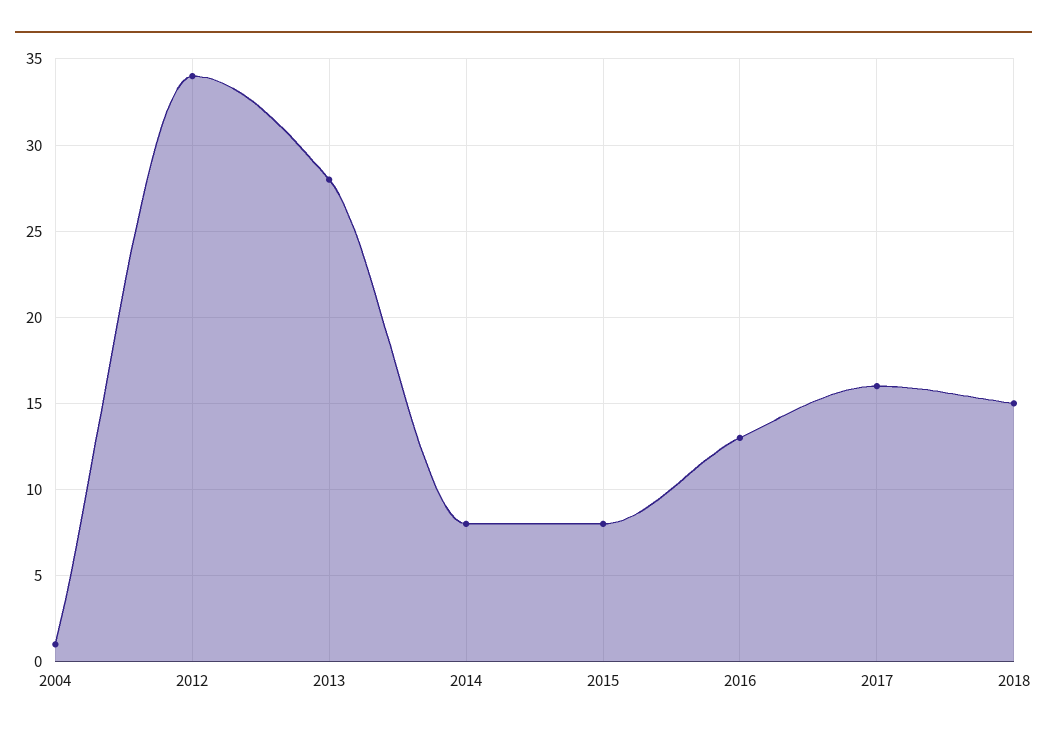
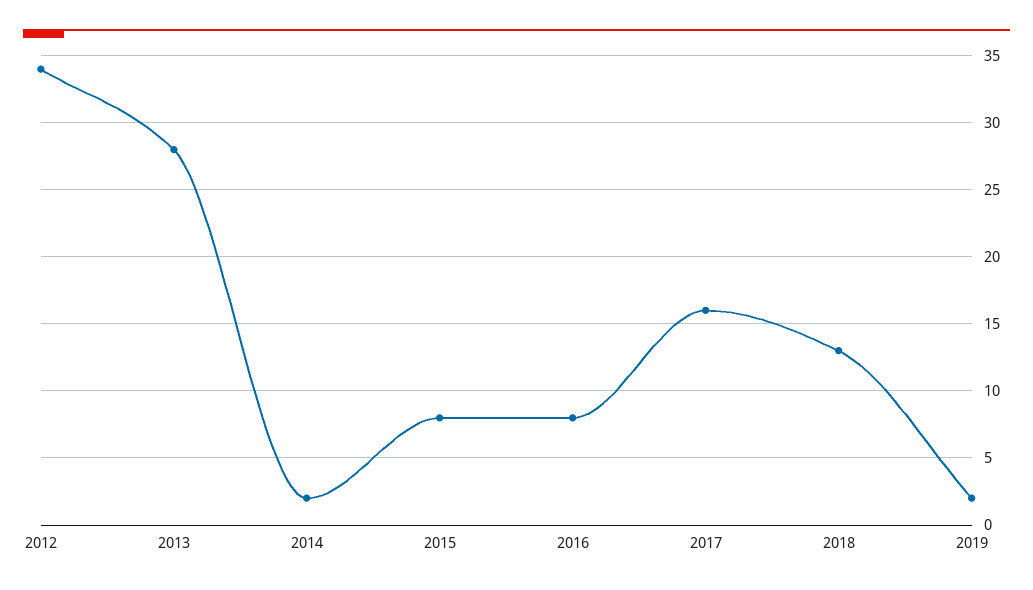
2004: 1 -> none
2014: 8 -> 2
2016: 13 -> 8
2018: 15 -> 13
2019: none -> 2

